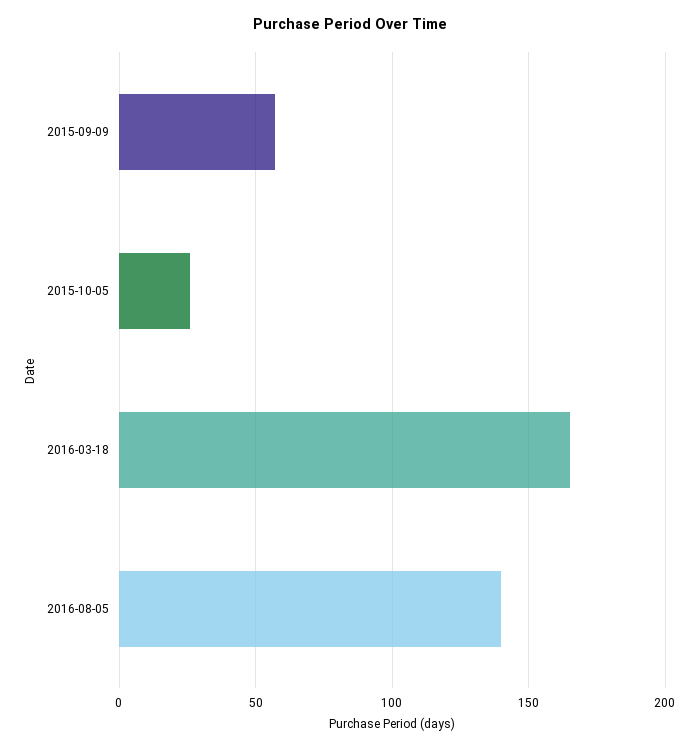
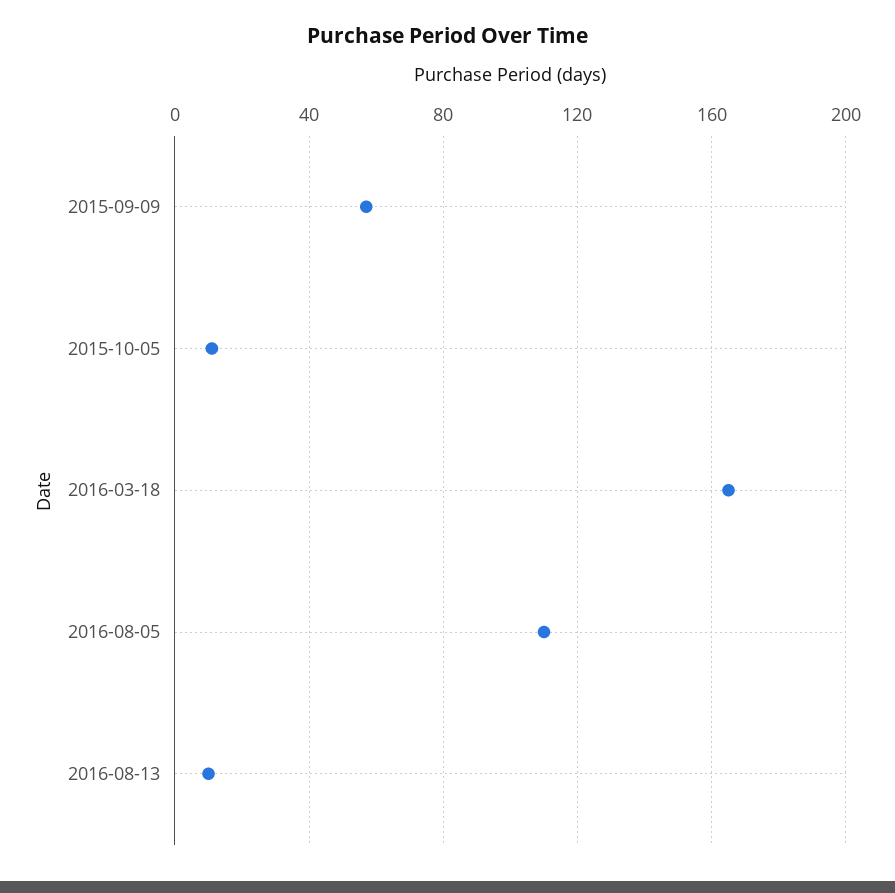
2015-10-05: 25 -> 10
2016-08-05: 140 -> 110
2016-08-13: none -> 10

